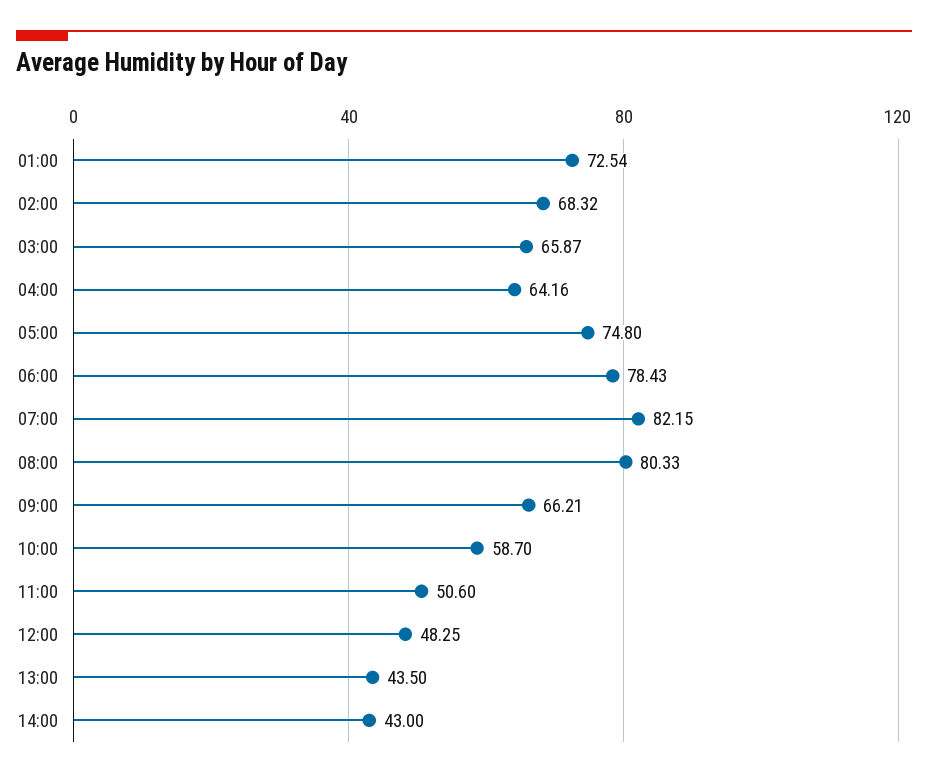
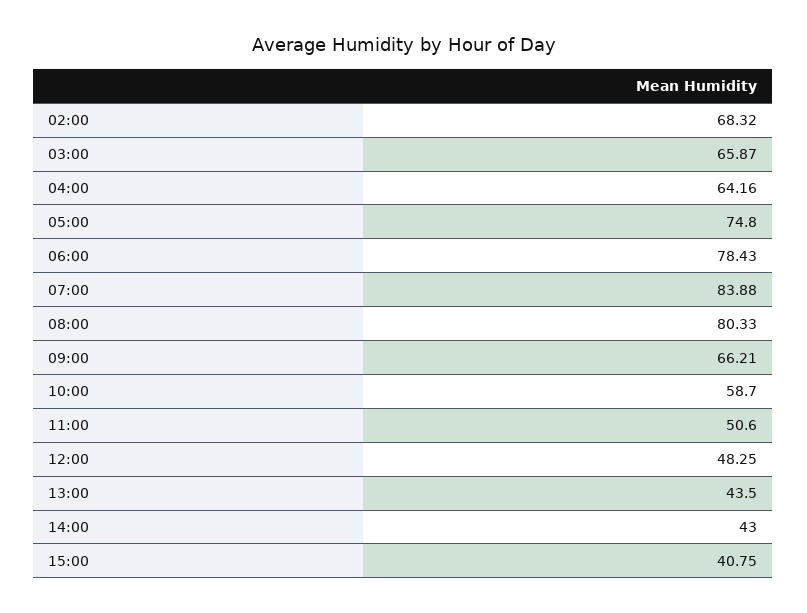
01:00: 72.54 -> none
07:00: 82.15 -> 83.88
15:00: none -> 40.75

